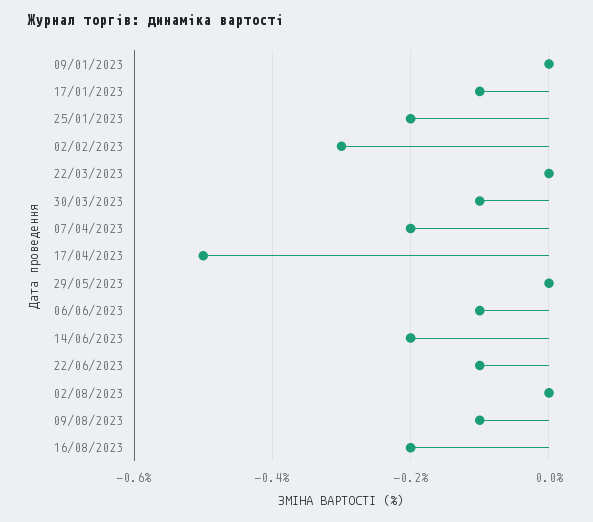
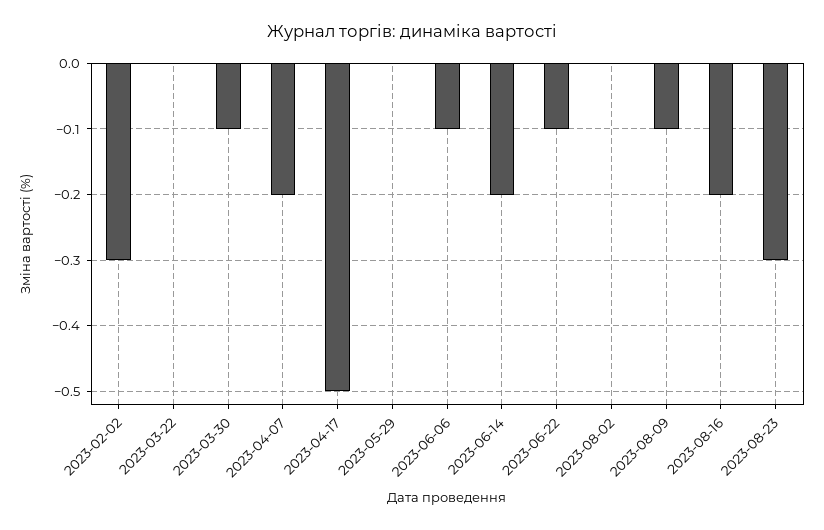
09/01/2023: 0 -> none
17/01/2023: -0.1 -> none
25/01/2023: -0.2 -> none
2023-08-23: none -> -0.3

